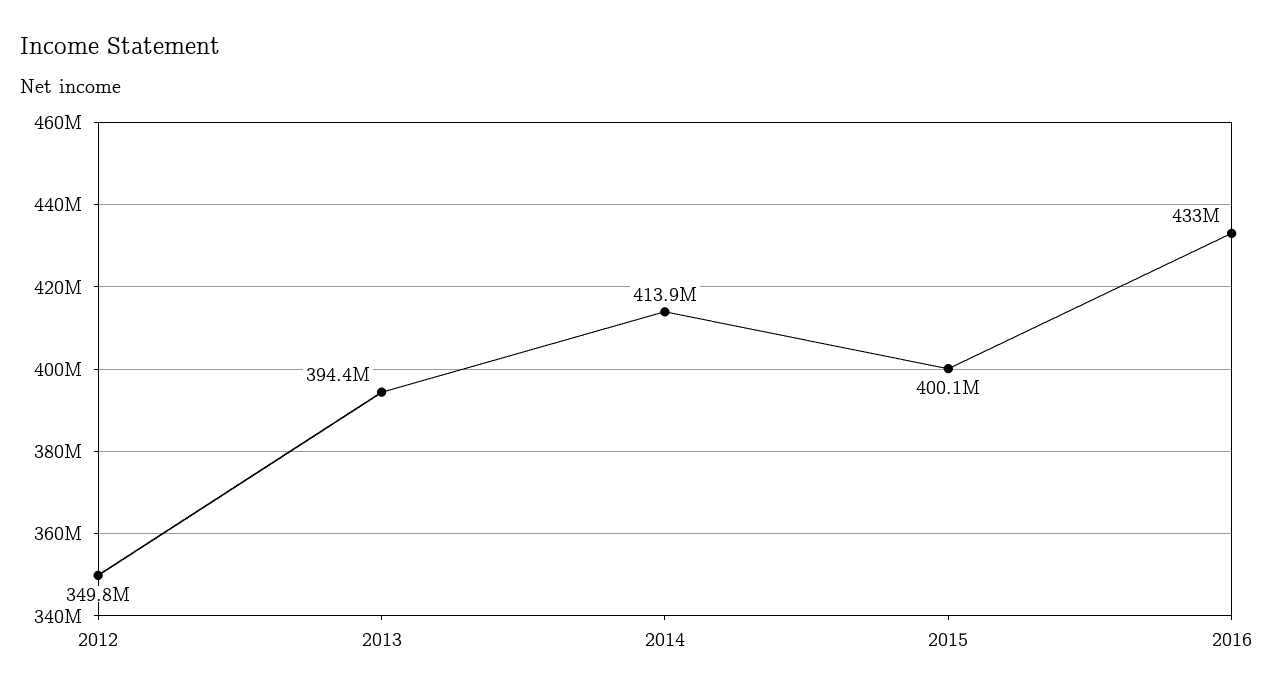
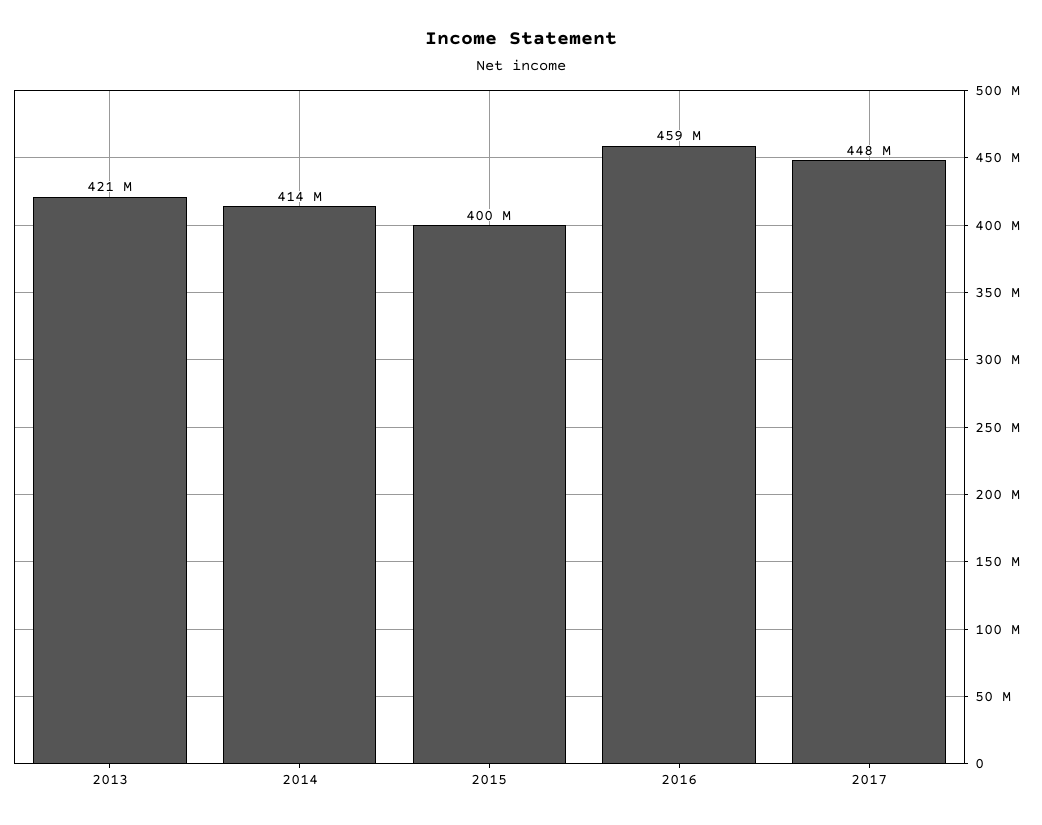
2012: 349800000 -> none
2013: 394400000 -> 421000000
2016: 433000000 -> 459000000
2017: none -> 448000000

